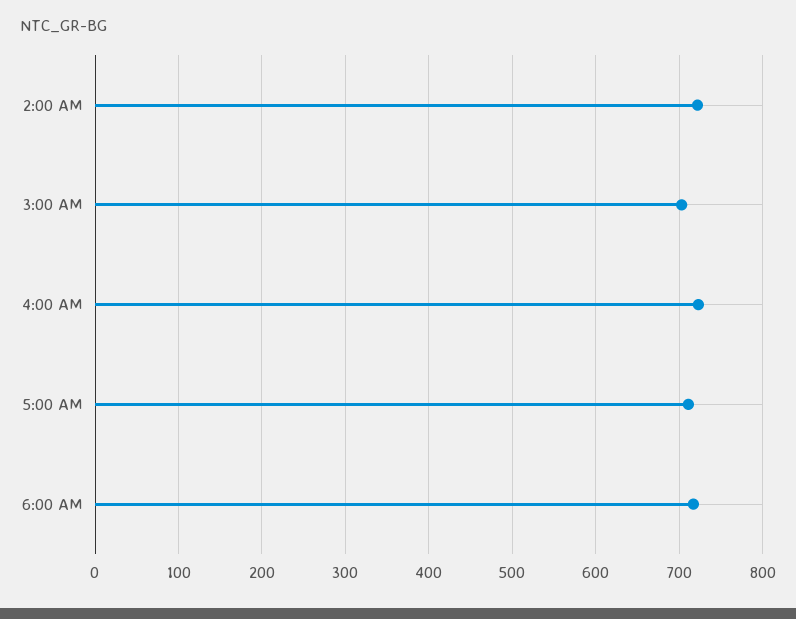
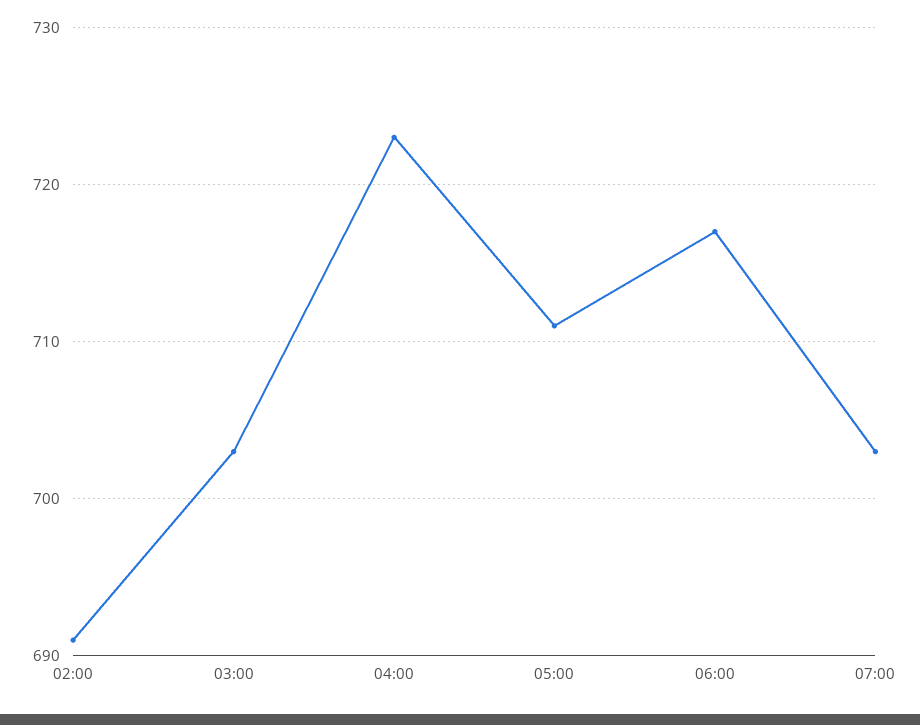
2:00 AM: 720 -> 691
07:00: none -> 703

